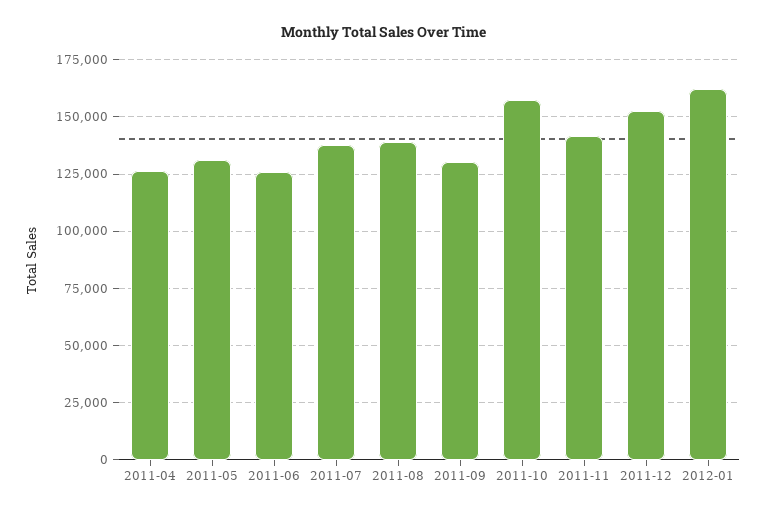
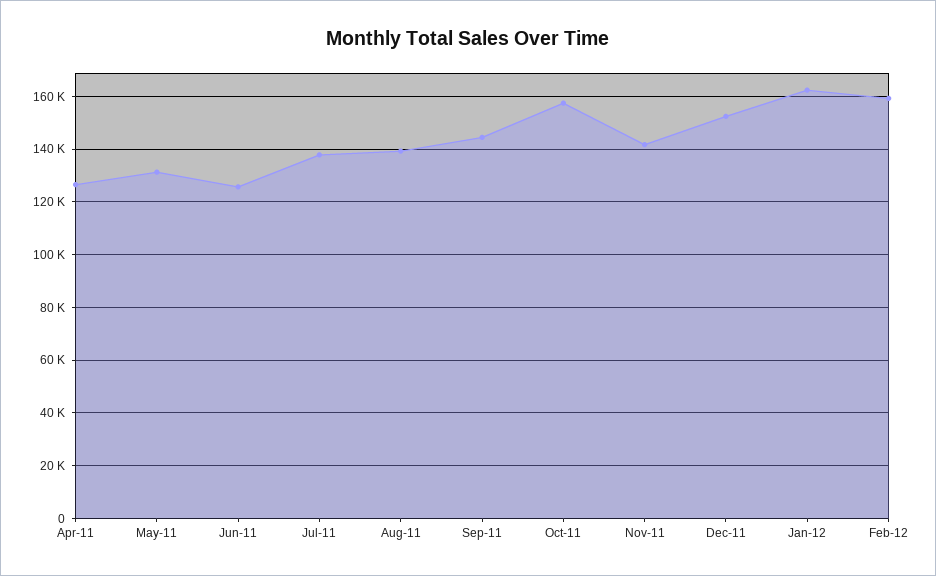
2011-09: 130000 -> 145000
Feb-12: none -> 160000

